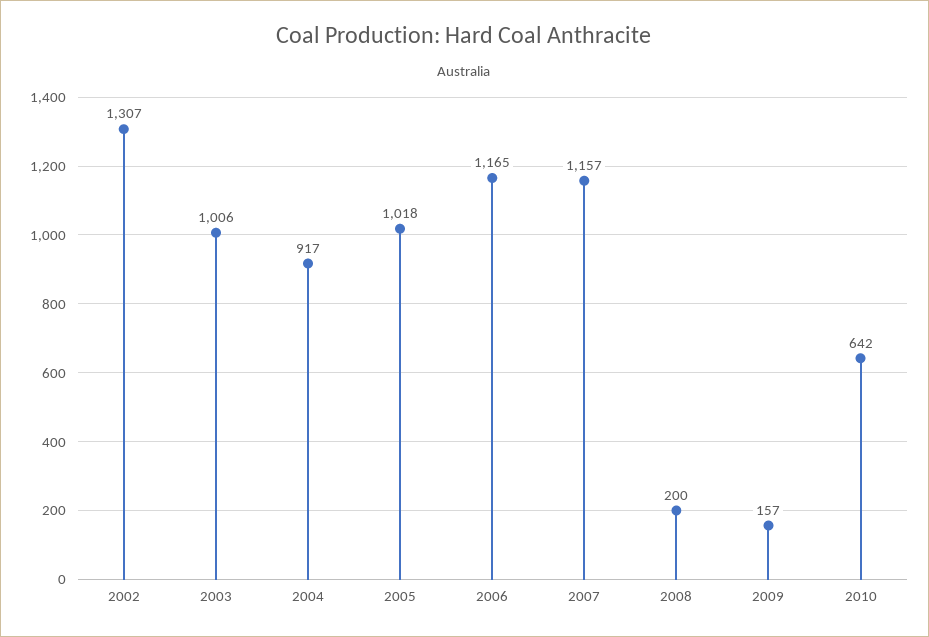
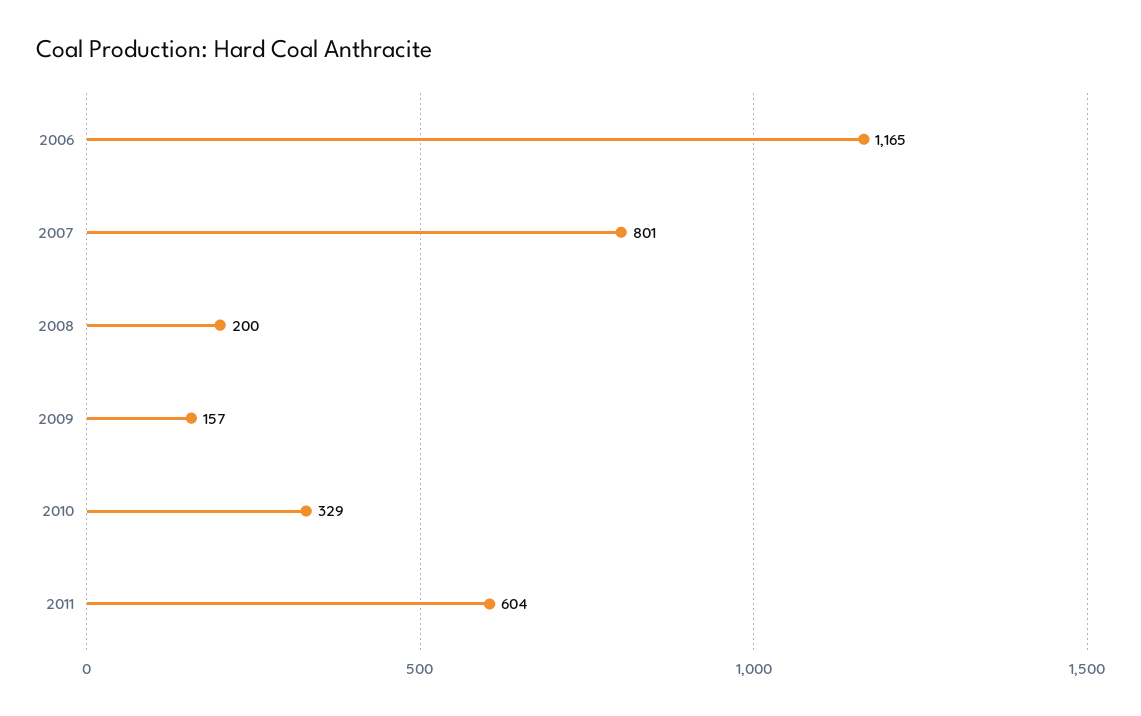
2002: 1307 -> none
2003: 1006 -> none
2004: 917 -> none
2005: 1018 -> none
2007: 1157 -> 801
2010: 642 -> 329
2011: none -> 604

